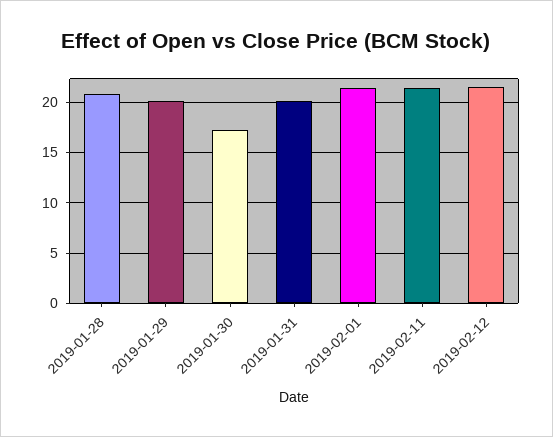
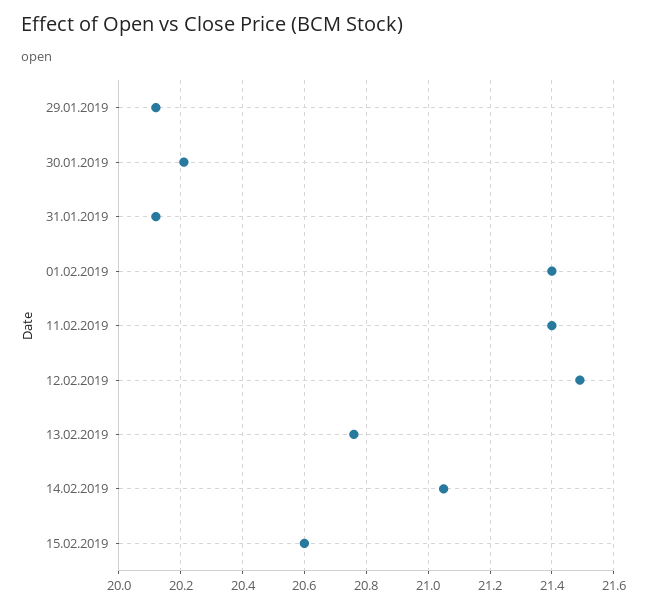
2019-01-28: 21 -> none
2019-01-30: 17 -> 20.2
13.02.2019: none -> 20.75
14.02.2019: none -> 21.05
15.02.2019: none -> 20.6

